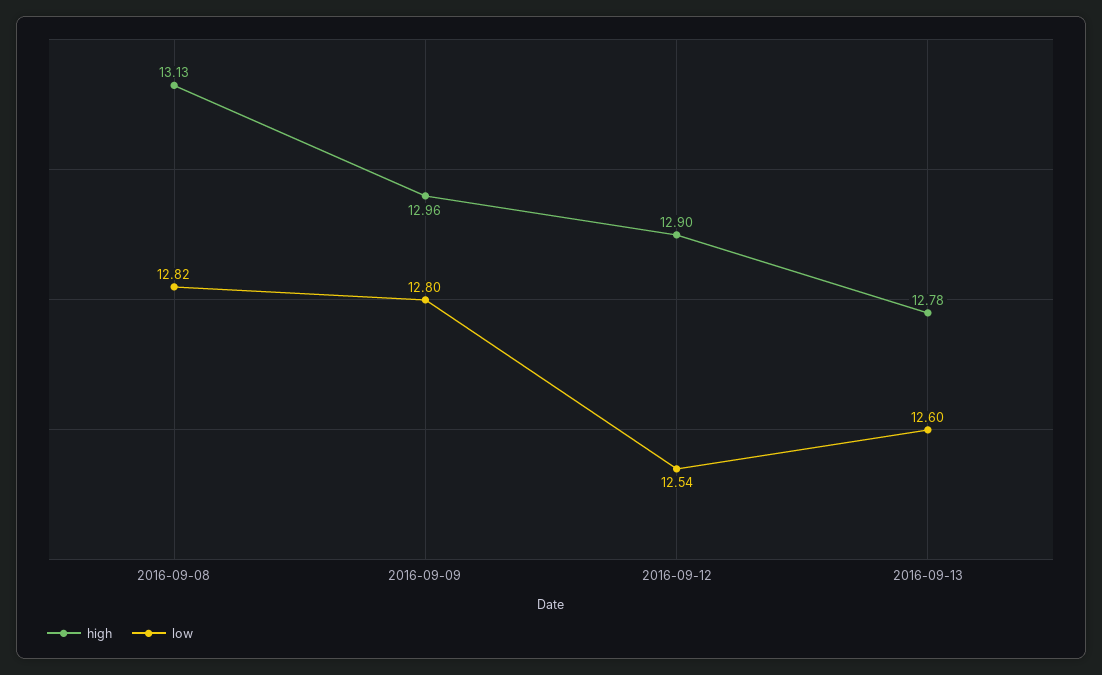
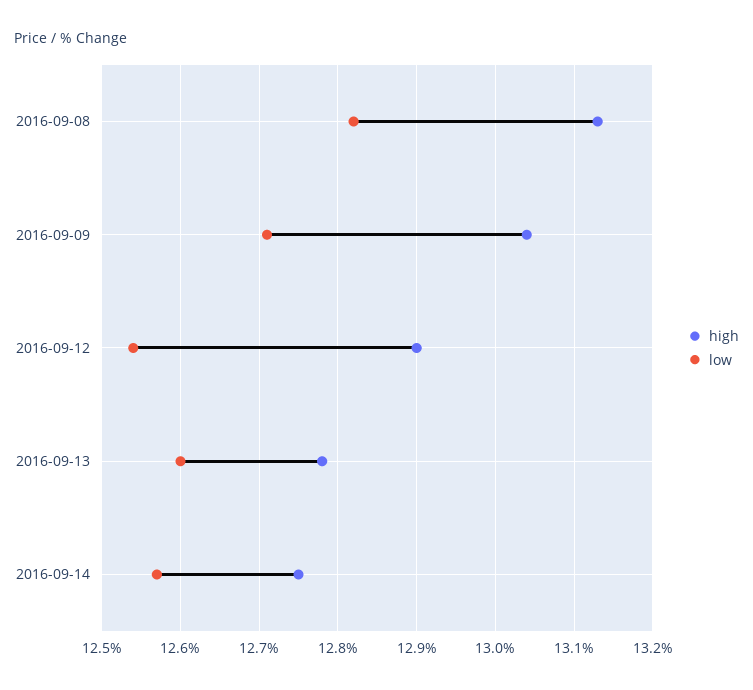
high, 2016-09-09: 12.96 -> 13.04
low, 2016-09-09: 12.8 -> 12.71
high, 2016-09-14: none -> 12.75
low, 2016-09-14: none -> 12.57

